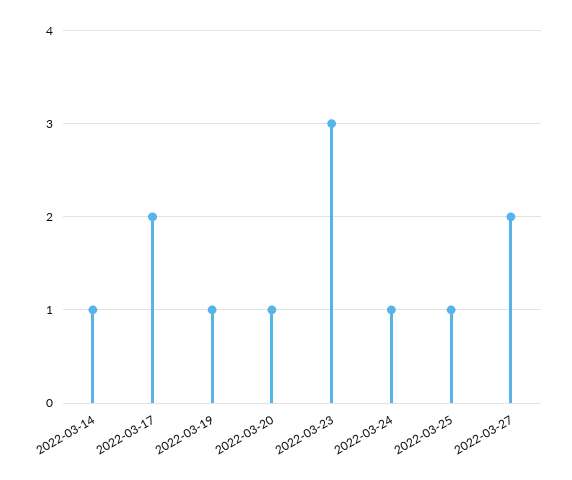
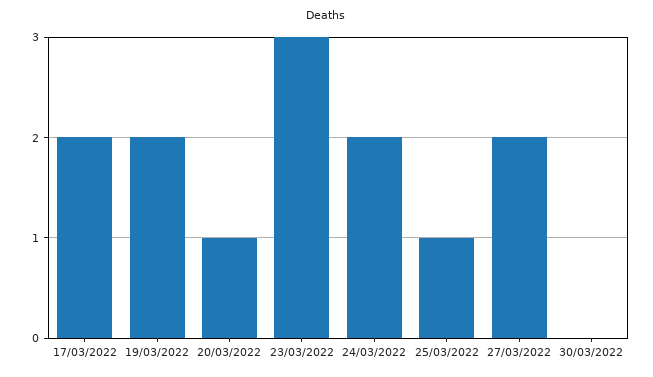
2022-03-14: 1 -> none
2022-03-19: 1 -> 2
2022-03-24: 1 -> 2
30/03/2022: none -> 0

